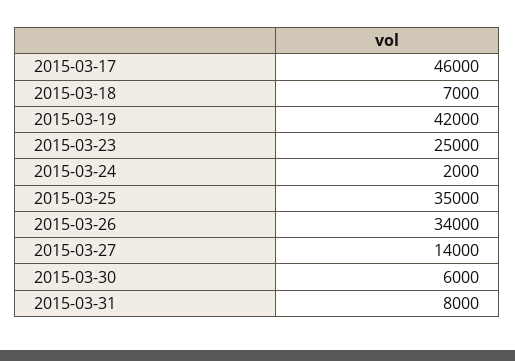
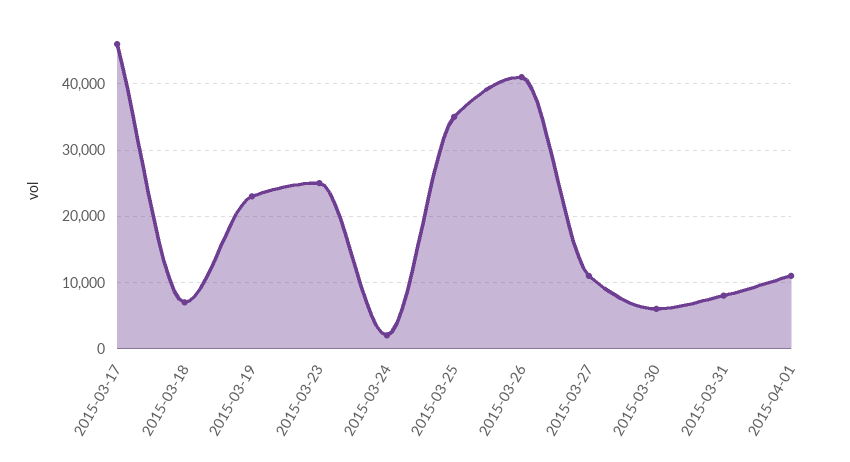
2015-03-19: 42000 -> 23000
2015-03-26: 34000 -> 41000
2015-03-27: 14000 -> 11000
2015-04-01: none -> 11000

